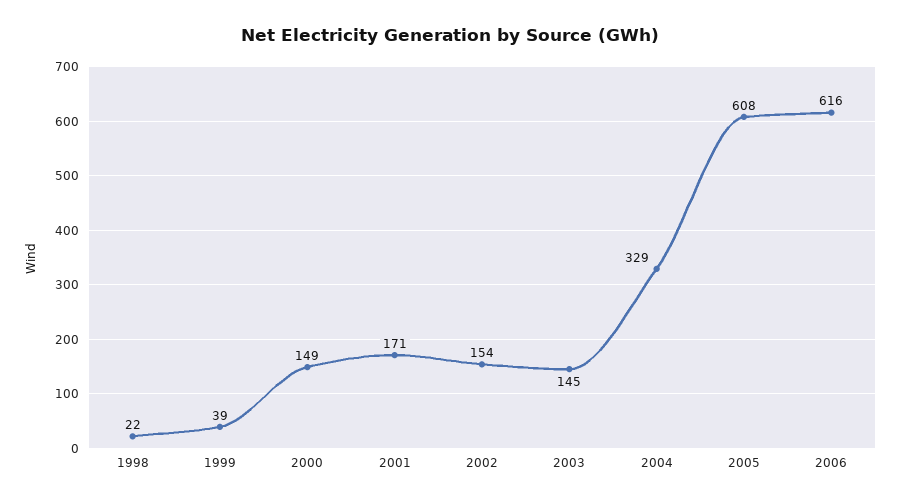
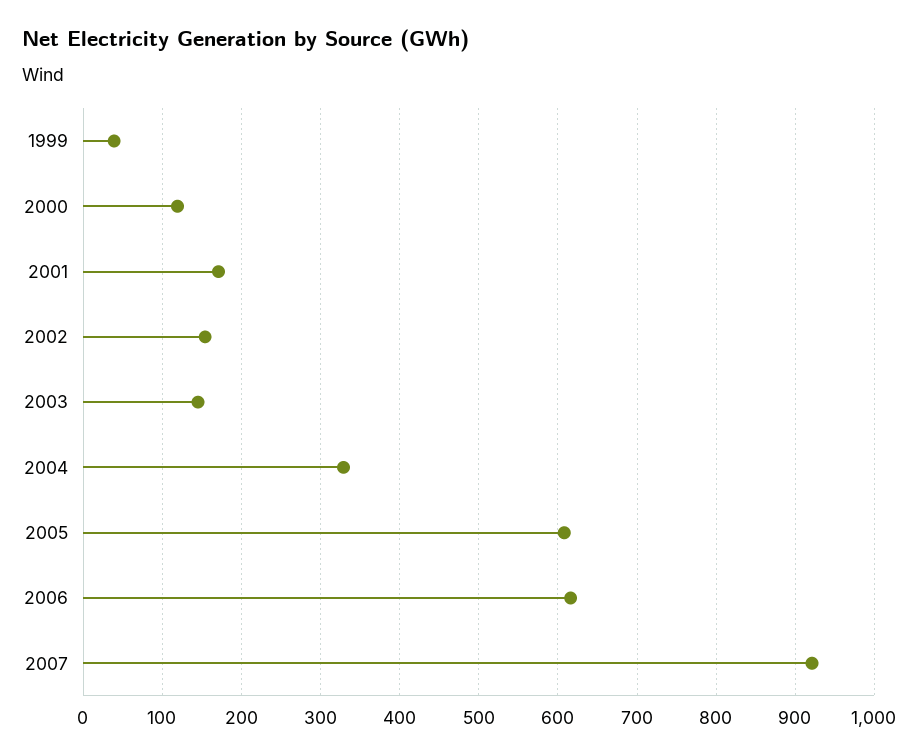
1998: 22 -> none
2000: 149 -> 120
2007: none -> 920

